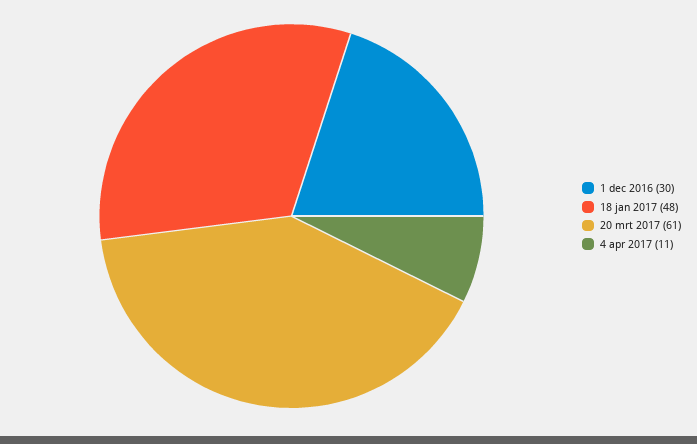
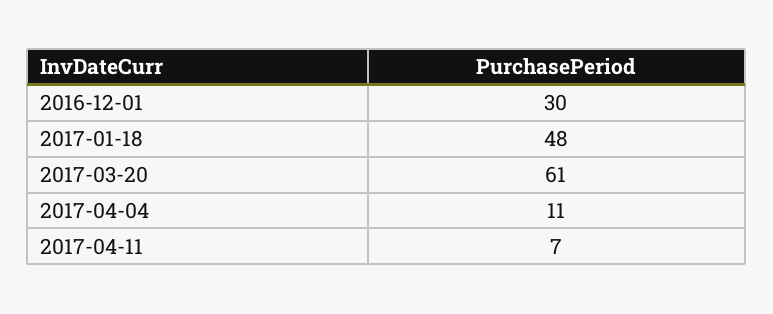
2017-04-11: none -> 7

